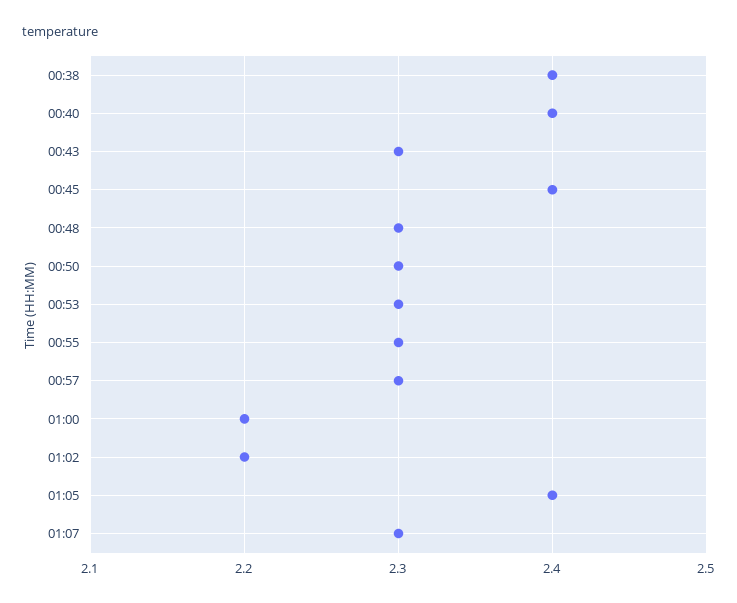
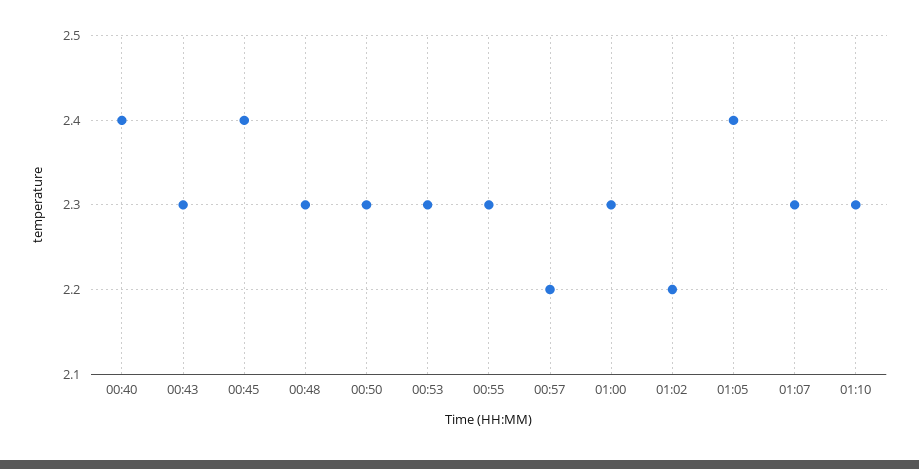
00:38: 2.4 -> none
00:57: 2.3 -> 2.2
01:00: 2.2 -> 2.3
01:10: none -> 2.3

